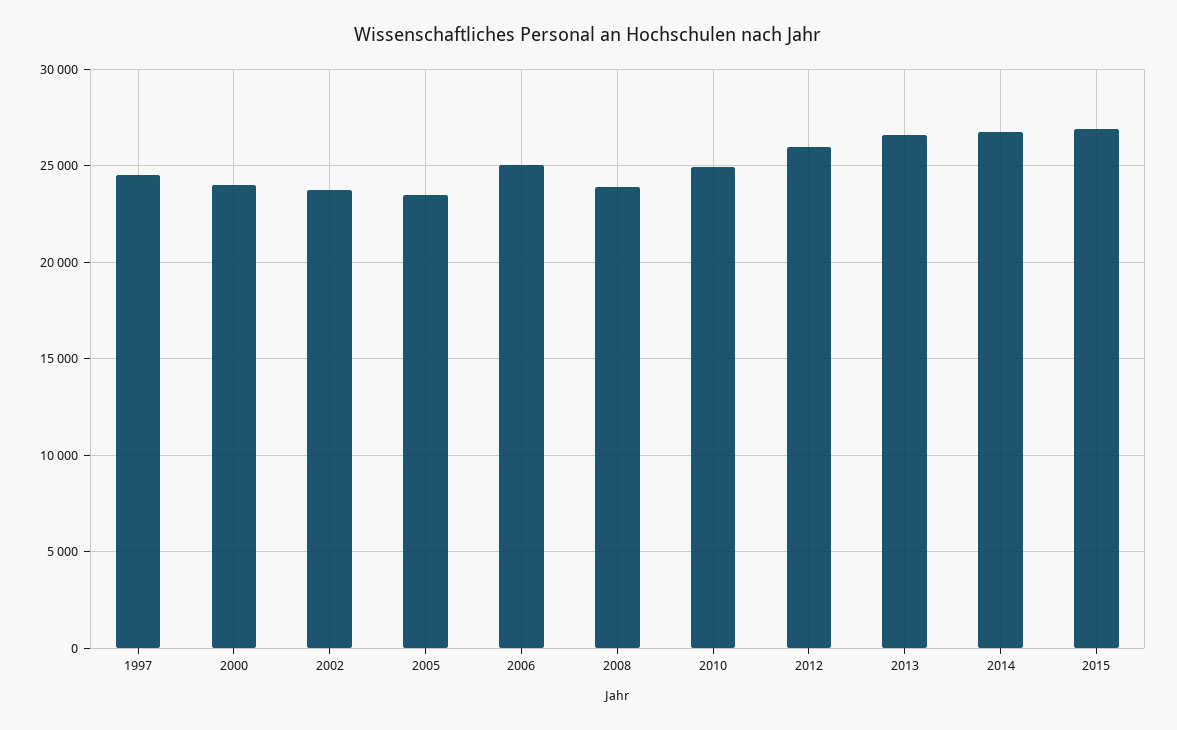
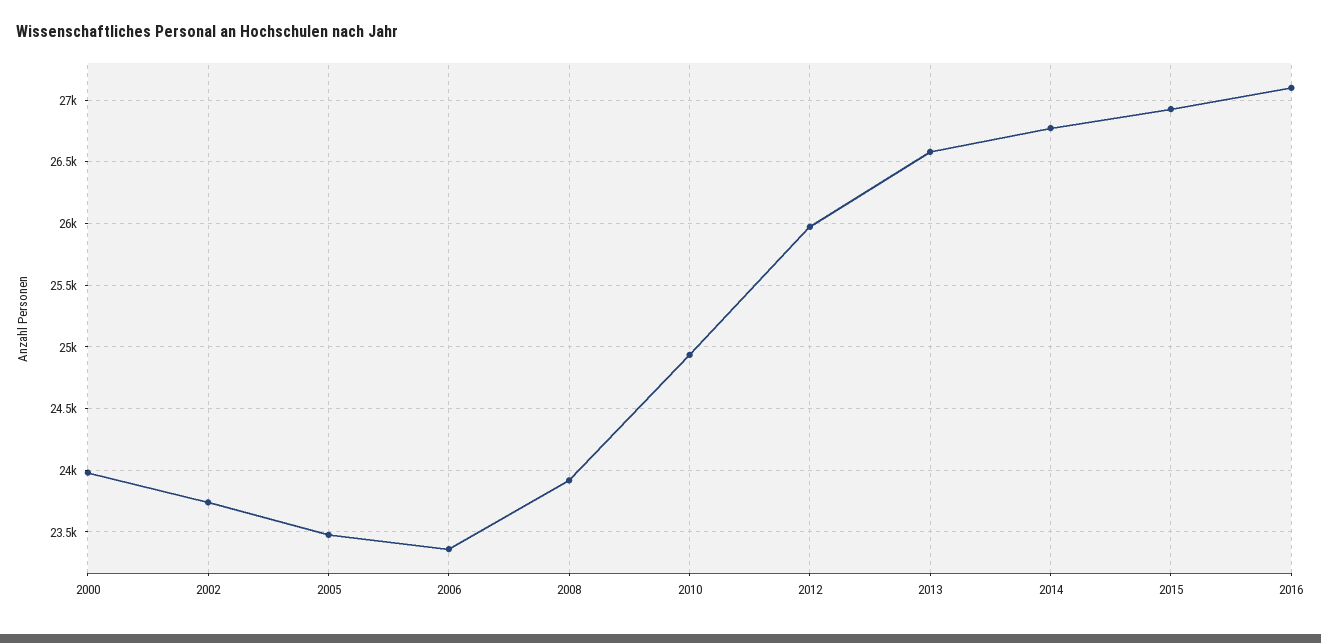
1997: 24500 -> none
2006: 25000 -> 23350
2016: none -> 27100

